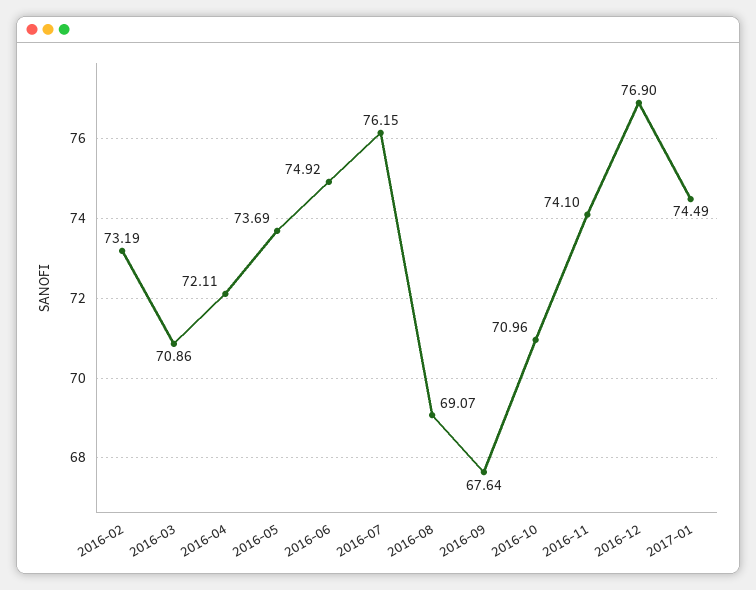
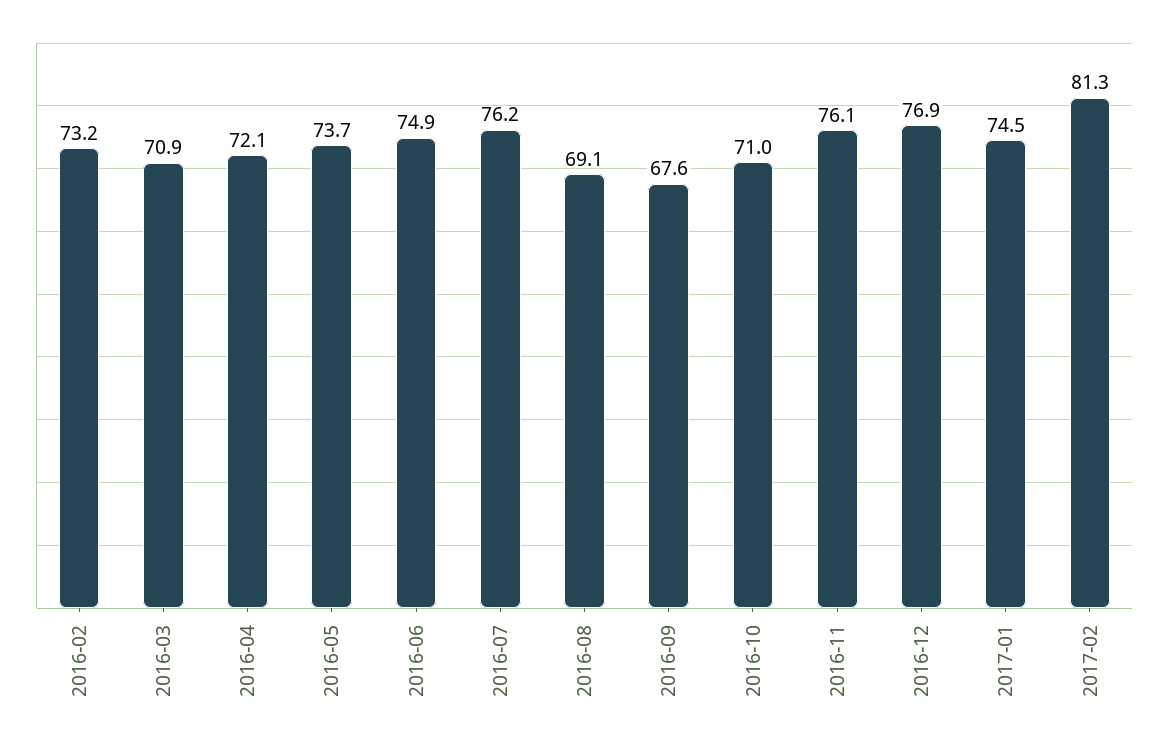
2016-11: 74.1 -> 76.1
2017-02: none -> 81.3

